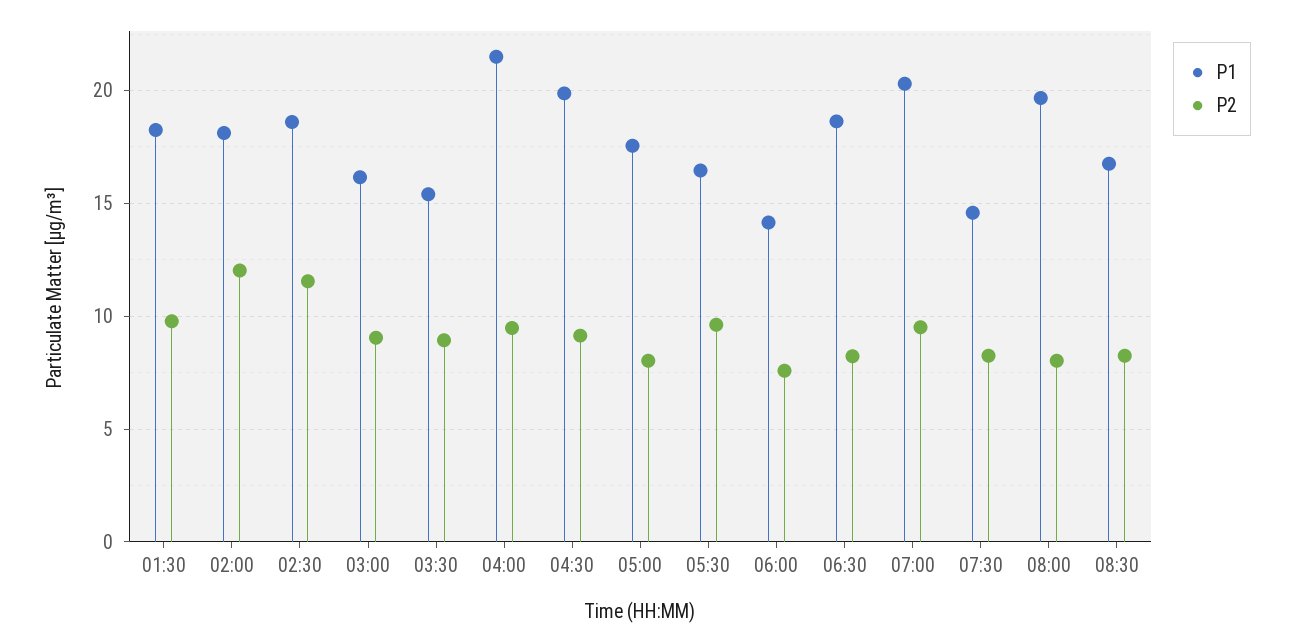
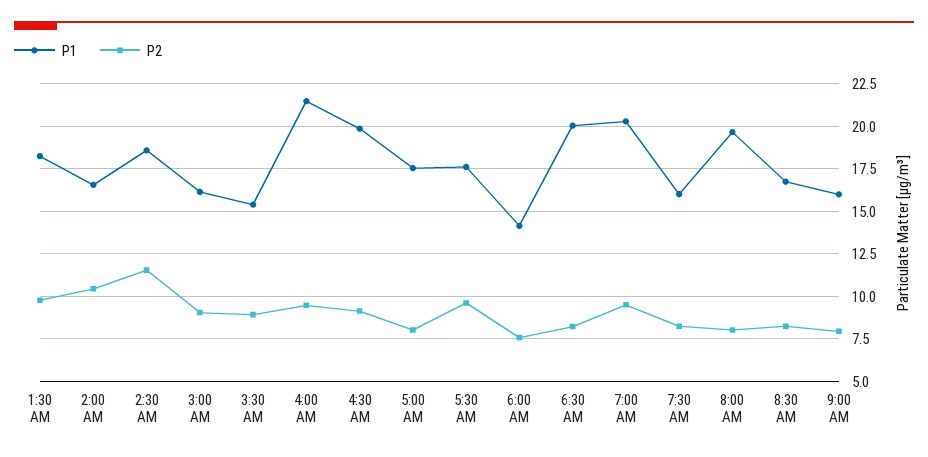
P1, 02:00: 18 -> 16.5
P2, 02:00: 12 -> 10.5
P1, 05:30: 16.5 -> 17.5
P1, 06:30: 18.5 -> 20
P1, 07:30: 14.5 -> 16
P1, 9:00 AM: none -> 16
P2, 9:00 AM: none -> 8

